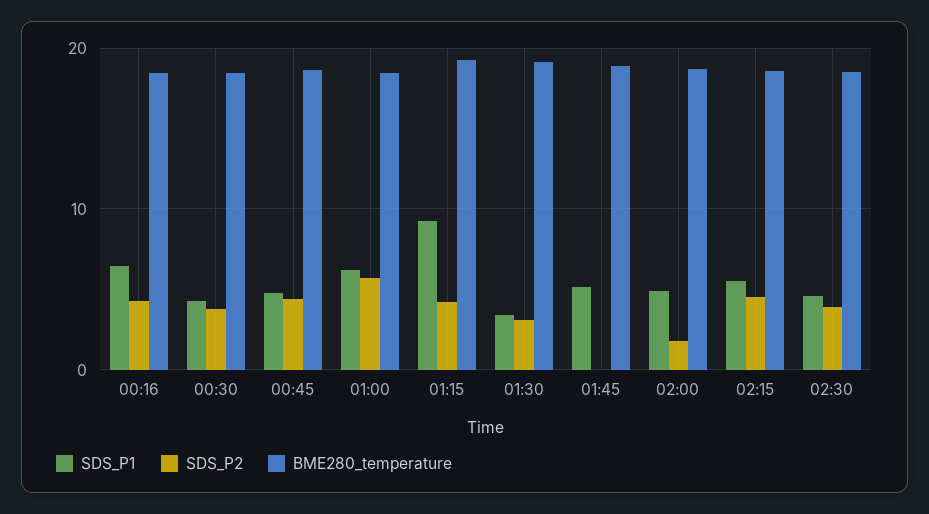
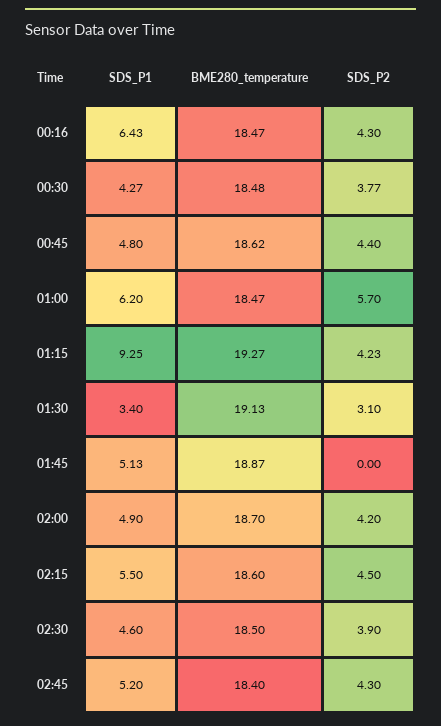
SDS_P2, 02:00: 2 -> 4.2
SDS_P1, 02:45: none -> 5.2
BME280_temperature, 02:45: none -> 18.4
SDS_P2, 02:45: none -> 4.3

